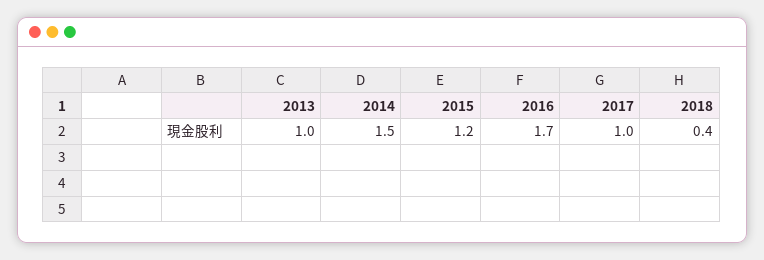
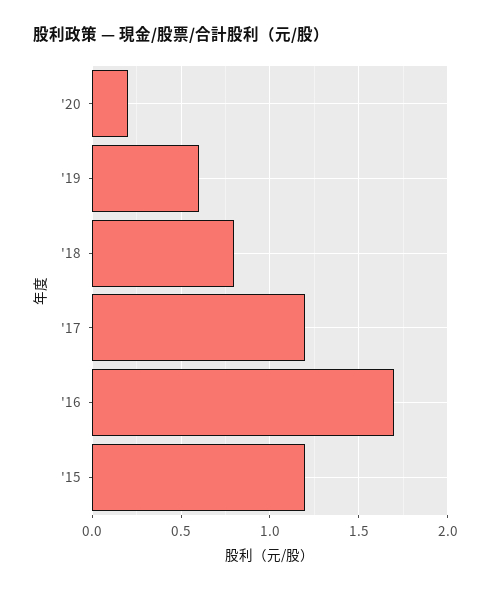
2013: 1 -> none
2014: 1.5 -> none
2017: 1 -> 1.2
2018: 0.4 -> 0.8
'20: none -> 0.2
'19: none -> 0.6

